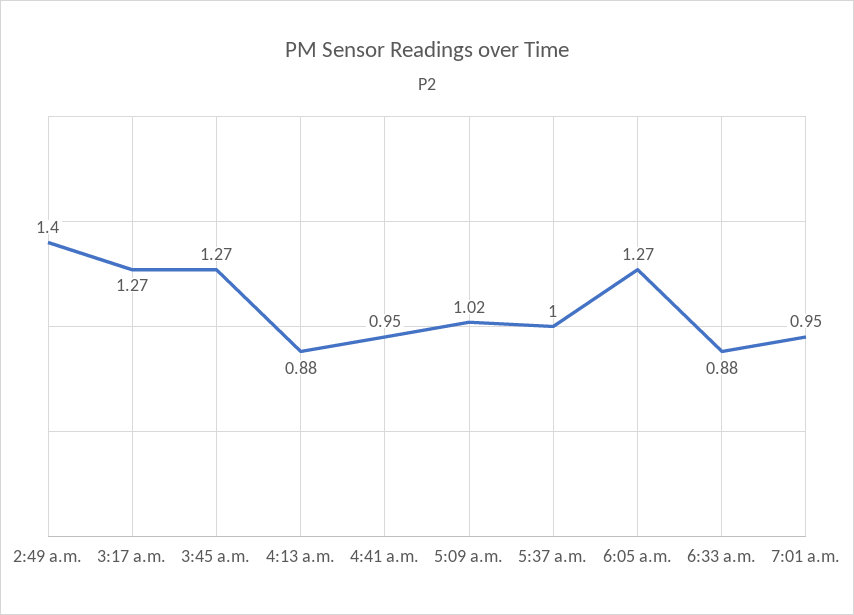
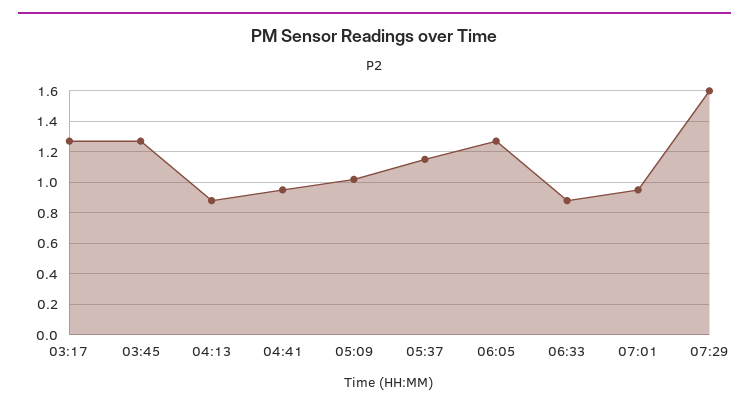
2:49 a.m.: 1.4 -> none
5:37 a.m.: 1 -> 1.15
07:29: none -> 1.6

